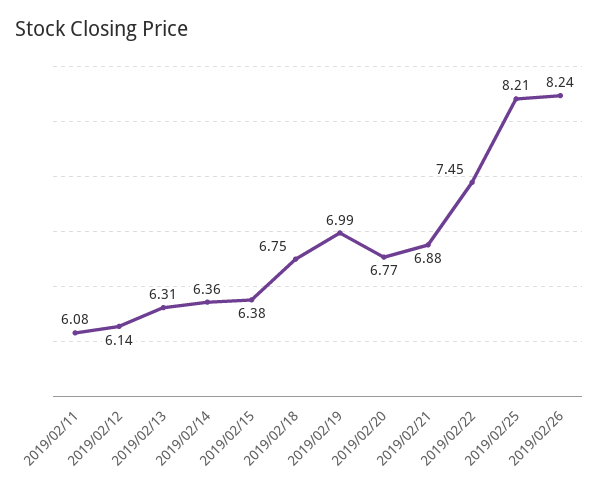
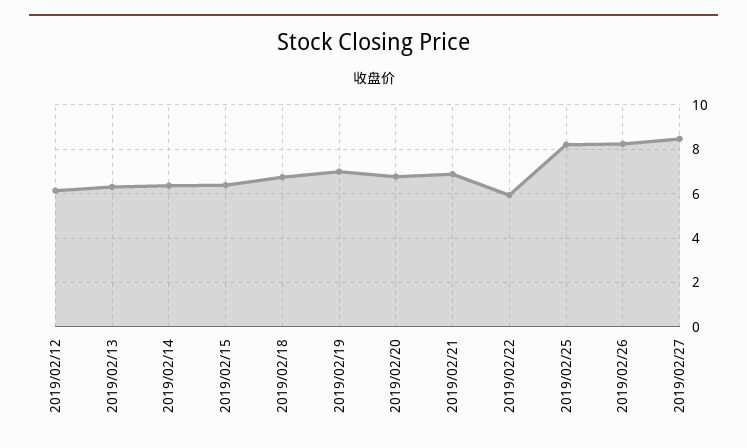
2019/02/11: 6.08 -> none
2019/02/22: 7.45 -> 6
2019/02/27: none -> 8.5

